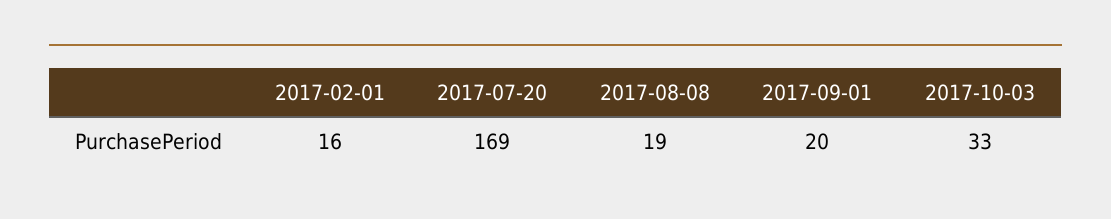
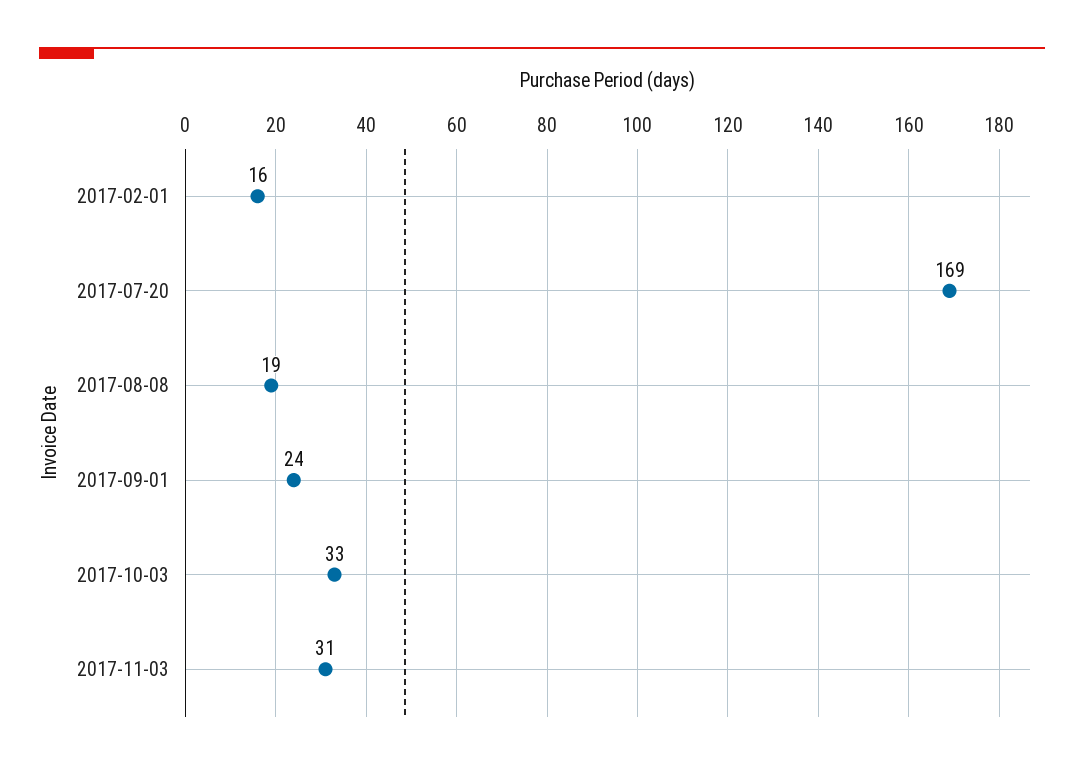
2017-09-01: 20 -> 24
2017-11-03: none -> 31

